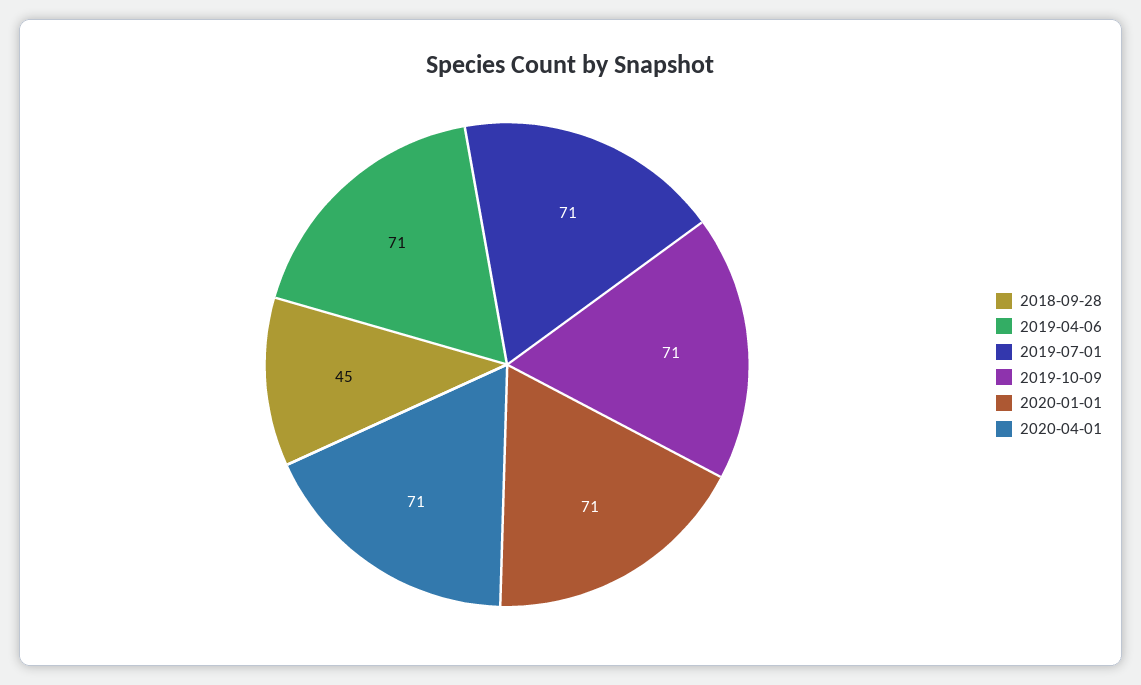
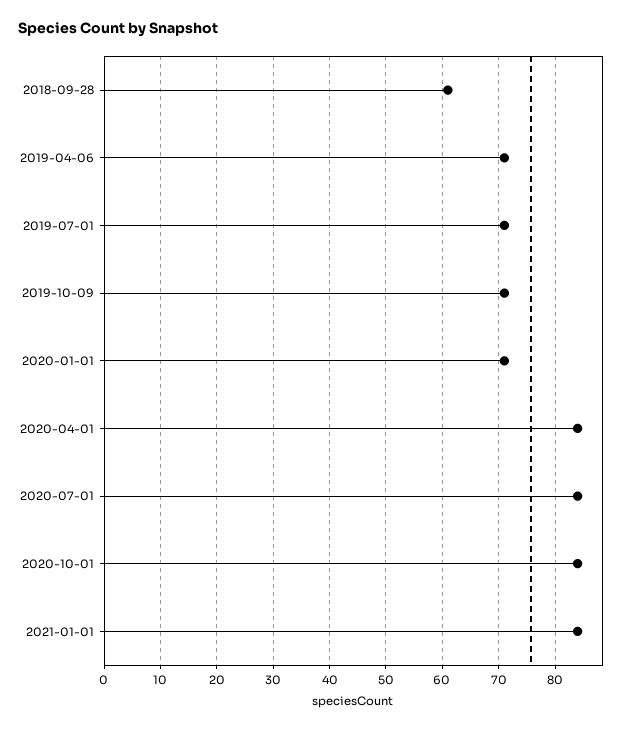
2018-09-28: 45 -> 60
2020-04-01: 71 -> 85
2020-07-01: none -> 85
2020-10-01: none -> 85
2021-01-01: none -> 85

